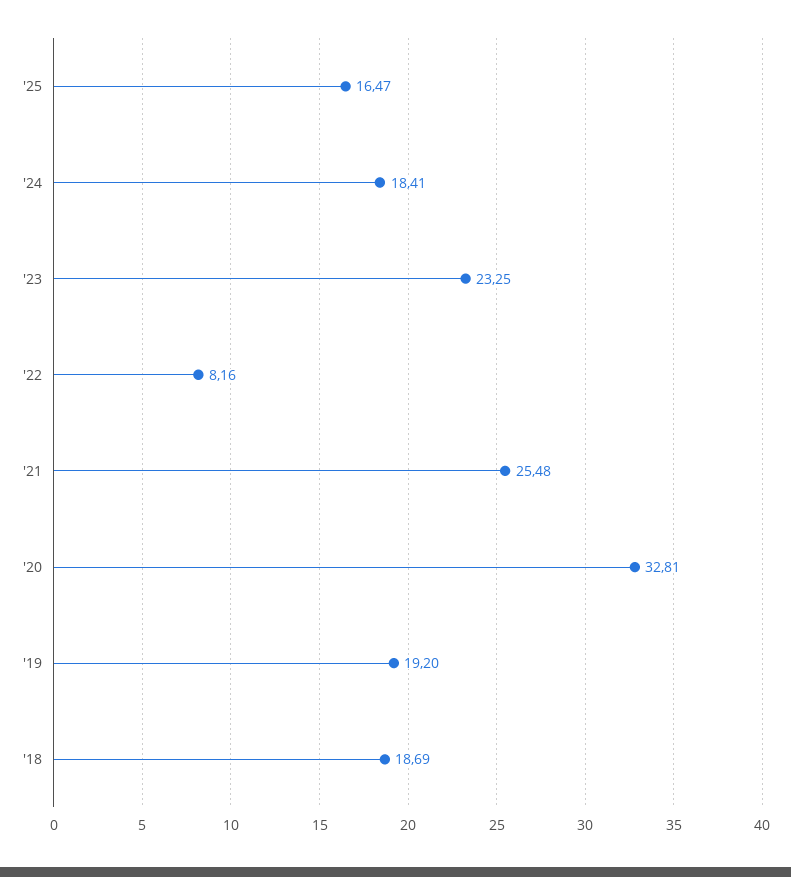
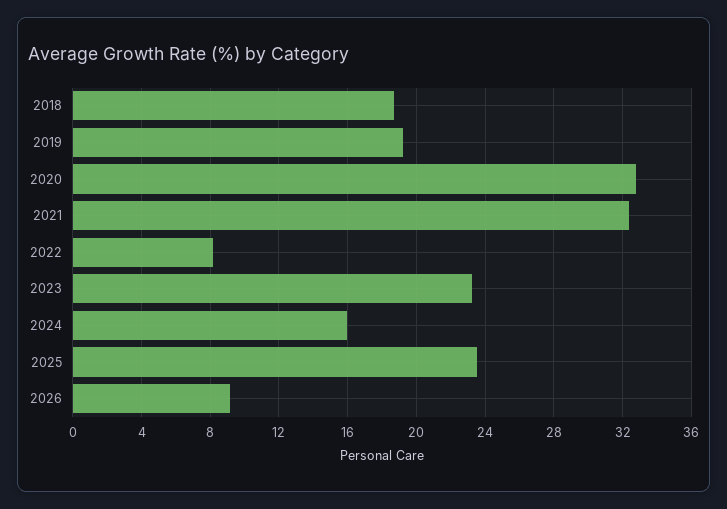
'25: 16.47 -> 23.5
'24: 18.41 -> 16
'21: 25.48 -> 32.5
2026: none -> 9

